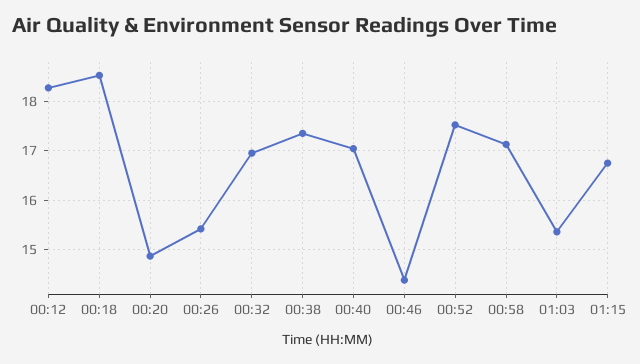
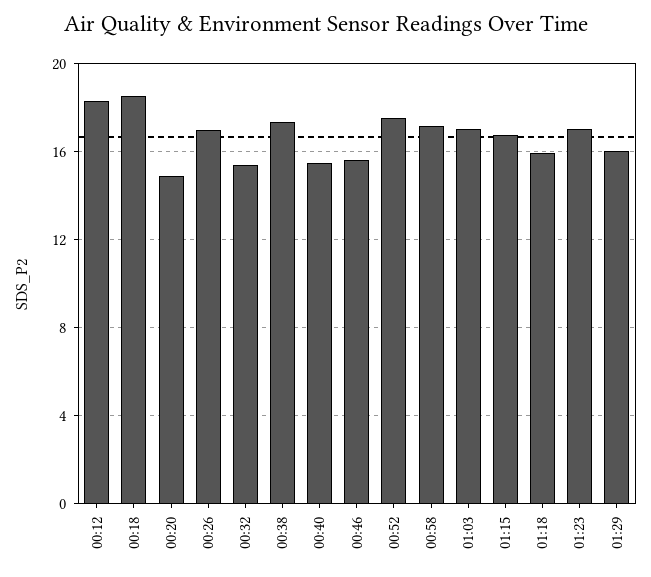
00:26: 15.4 -> 17
00:32: 17 -> 15.5
00:40: 17 -> 15.5
00:46: 14.4 -> 15.5
01:03: 15.4 -> 17
01:18: none -> 16
01:23: none -> 17
01:29: none -> 16

